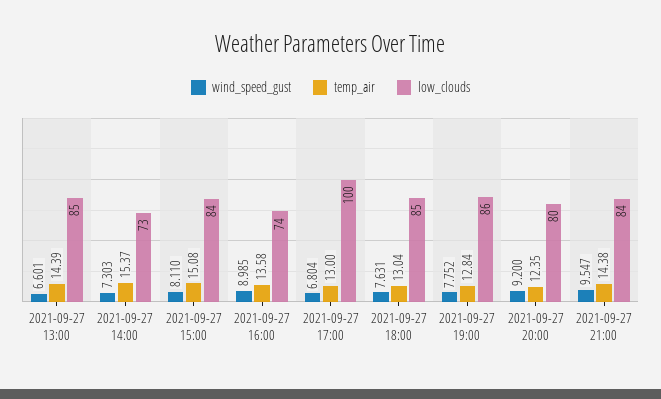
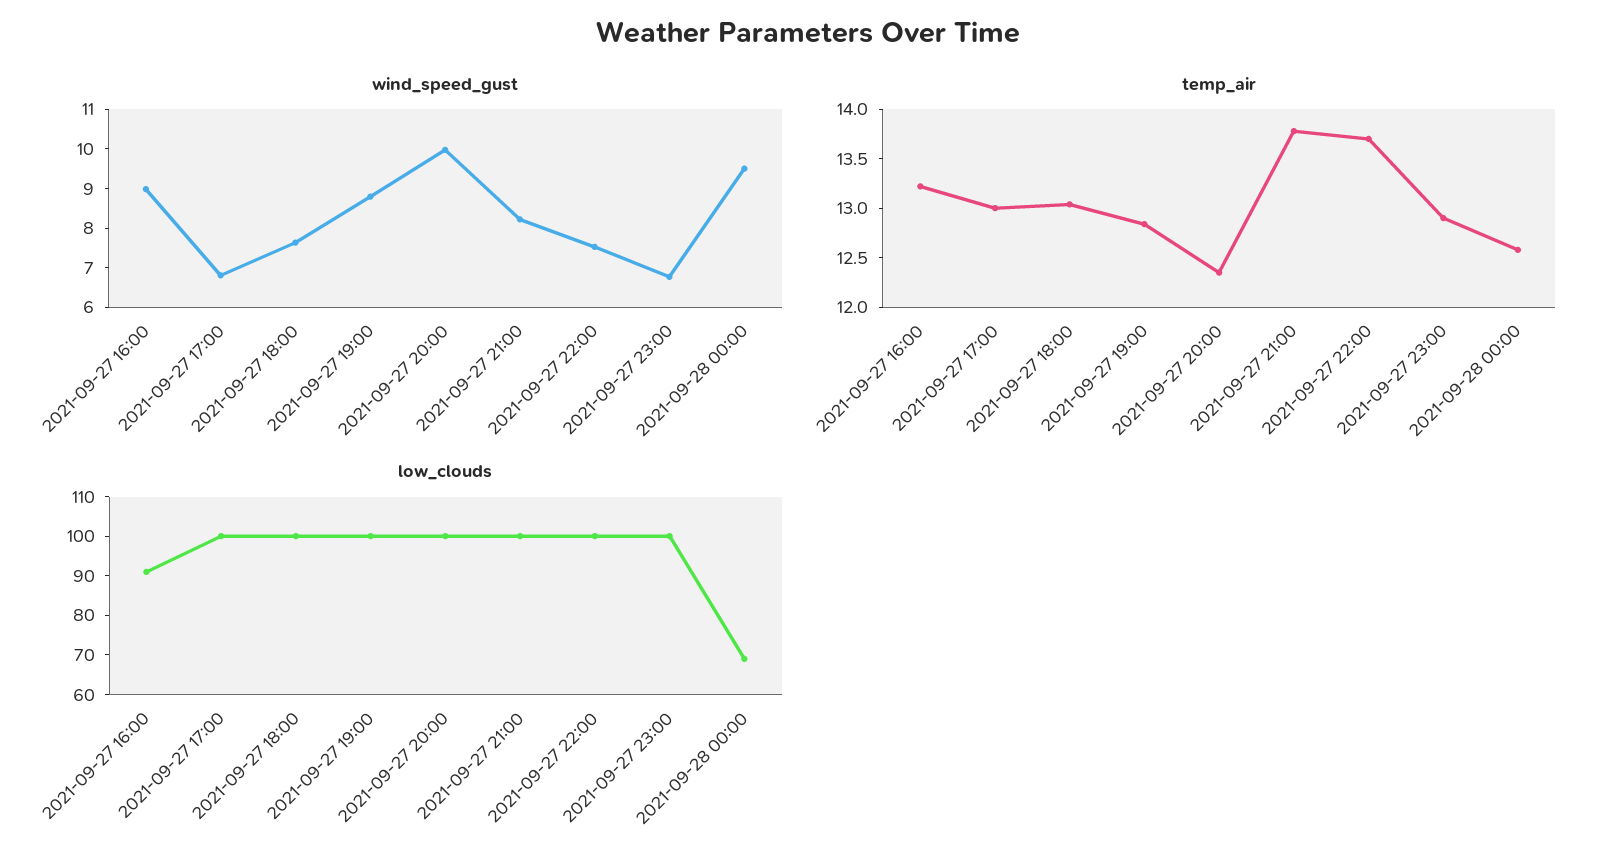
wind_speed_gust, 2021-09-27 13:00: 6.601 -> none
temp_air, 2021-09-27 13:00: 14.39 -> none
low_clouds, 2021-09-27 13:00: 85 -> none
wind_speed_gust, 2021-09-27 14:00: 7.303 -> none
temp_air, 2021-09-27 14:00: 15.37 -> none
low_clouds, 2021-09-27 14:00: 73 -> none
wind_speed_gust, 2021-09-27 15:00: 8.11 -> none
temp_air, 2021-09-27 15:00: 15.08 -> none
low_clouds, 2021-09-27 15:00: 84 -> none
temp_air, 2021-09-27 16:00: 13.58 -> 13.2
low_clouds, 2021-09-27 16:00: 74 -> 90
low_clouds, 2021-09-27 18:00: 85 -> 100
wind_speed_gust, 2021-09-27 19:00: 7.752 -> 8.75
low_clouds, 2021-09-27 19:00: 86 -> 100
wind_speed_gust, 2021-09-27 20:00: 9.2 -> 10
low_clouds, 2021-09-27 20:00: 80 -> 100
wind_speed_gust, 2021-09-27 21:00: 9.547 -> 8.25
temp_air, 2021-09-27 21:00: 14.38 -> 13.8
low_clouds, 2021-09-27 21:00: 84 -> 100
wind_speed_gust, 2021-09-27 22:00: none -> 7.5
wind_speed_gust, 2021-09-27 23:00: none -> 6.75
wind_speed_gust, 2021-09-28 00:00: none -> 9.5
temp_air, 2021-09-27 22:00: none -> 13.7
temp_air, 2021-09-27 23:00: none -> 12.9
temp_air, 2021-09-28 00:00: none -> 12.6
low_clouds, 2021-09-27 22:00: none -> 100
low_clouds, 2021-09-27 23:00: none -> 100
low_clouds, 2021-09-28 00:00: none -> 70

